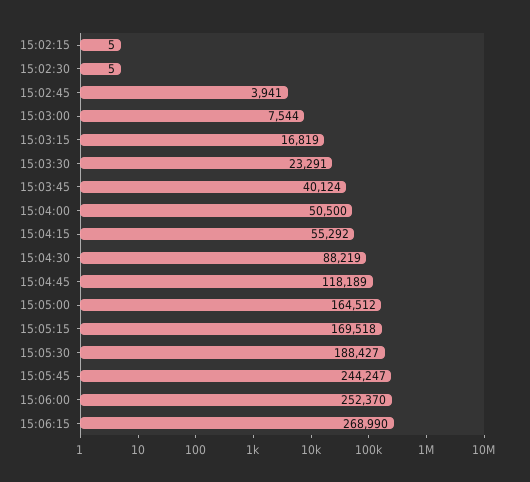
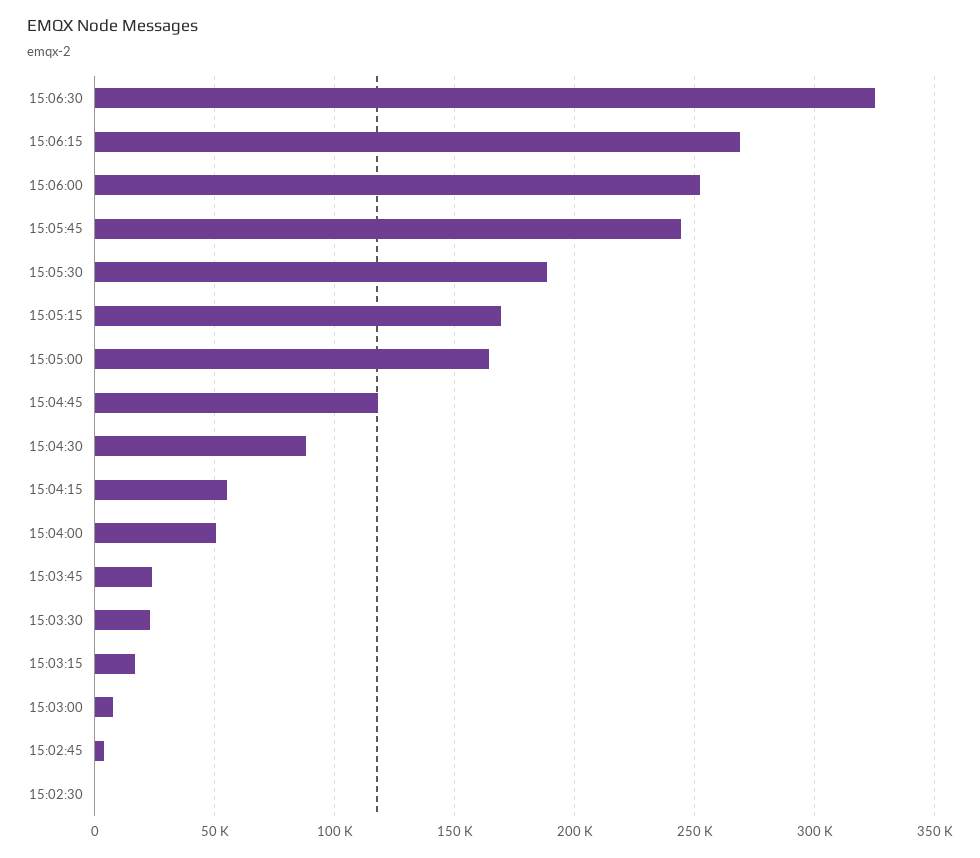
15:02:15: 5 -> none
15:03:45: 40124 -> 25000
15:06:30: none -> 325000

